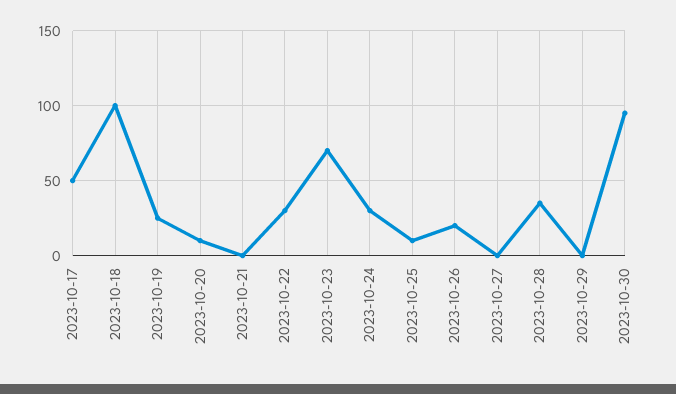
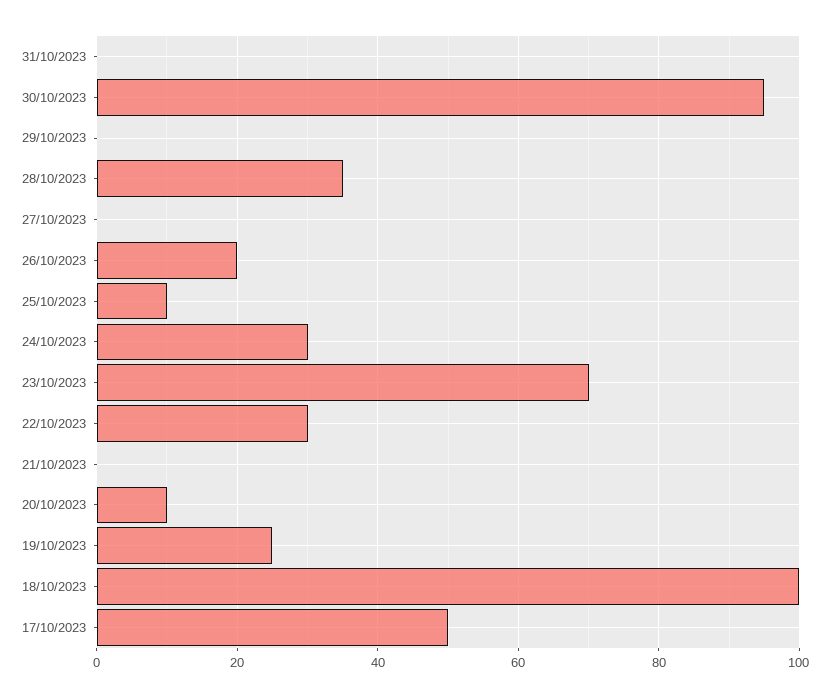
31/10/2023: none -> 0

